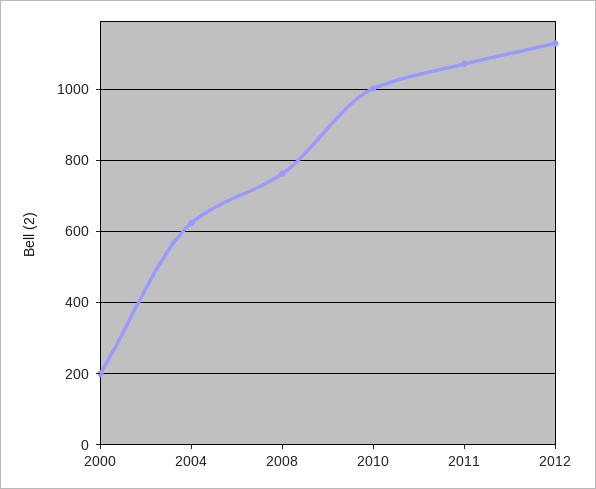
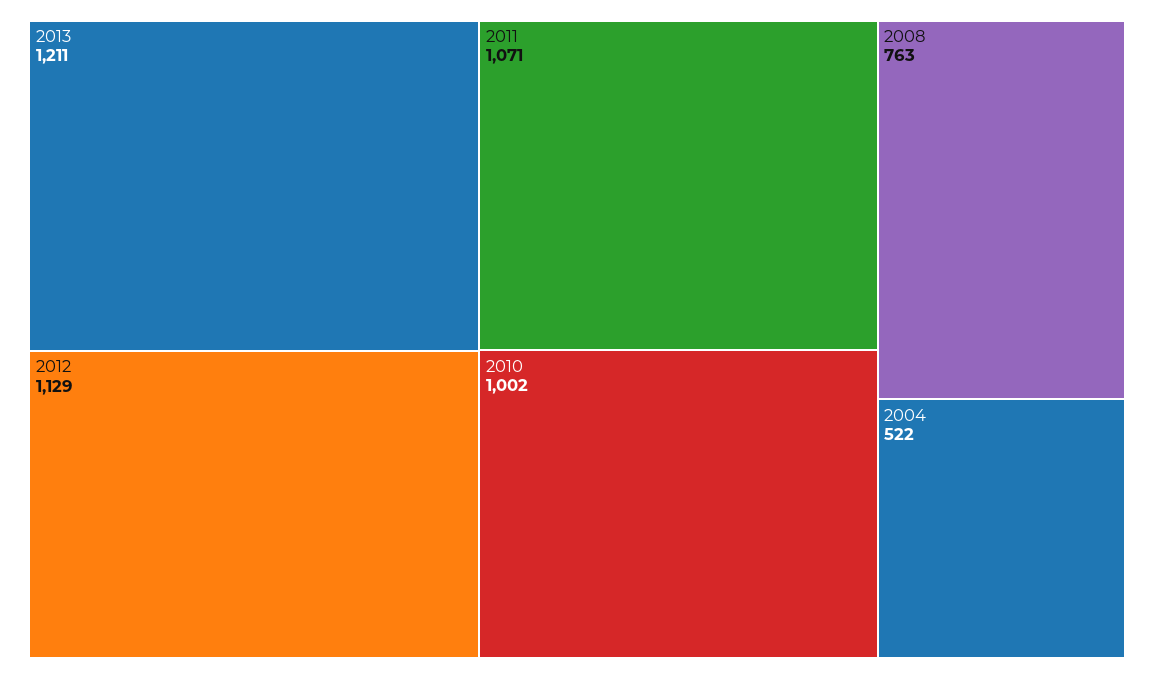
2000: 200 -> none
2004: 620 -> 522
2013: none -> 1211

